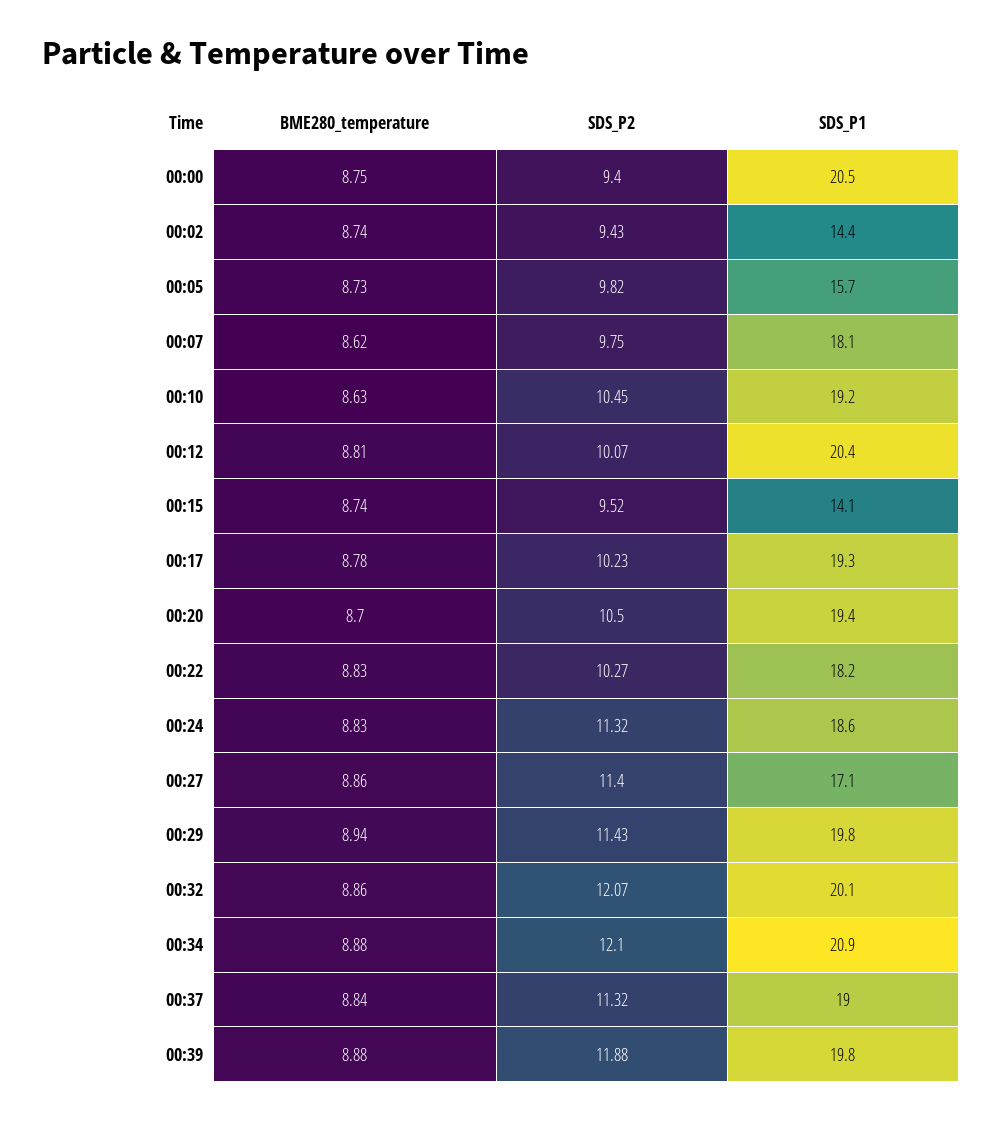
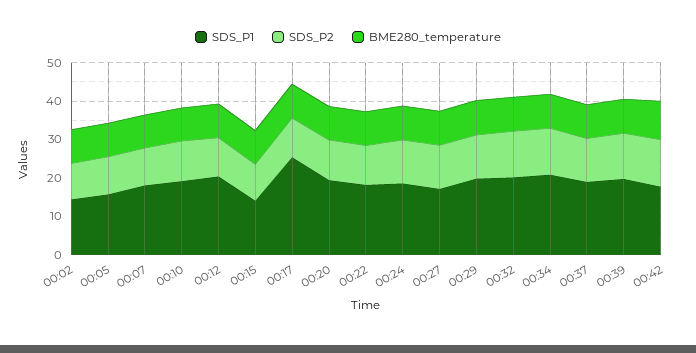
BME280_temperature, 00:00: 8.75 -> none
SDS_P2, 00:00: 9.4 -> none
SDS_P1, 00:00: 20.5 -> none
SDS_P1, 00:17: 19.3 -> 25
SDS_P1, 00:42: none -> 17.5
SDS_P2, 00:42: none -> 12.5
BME280_temperature, 00:42: none -> 10

